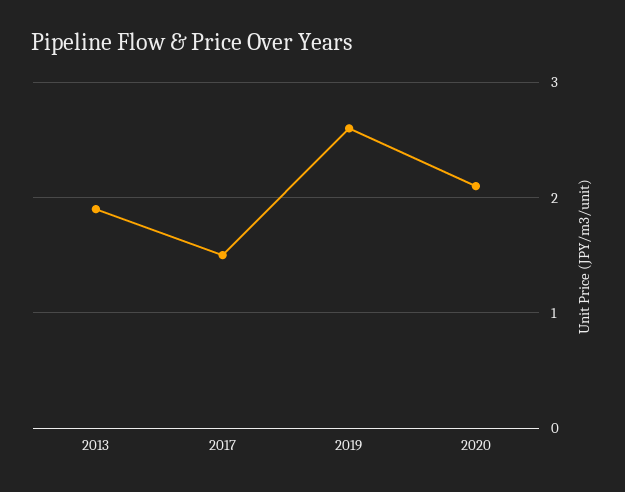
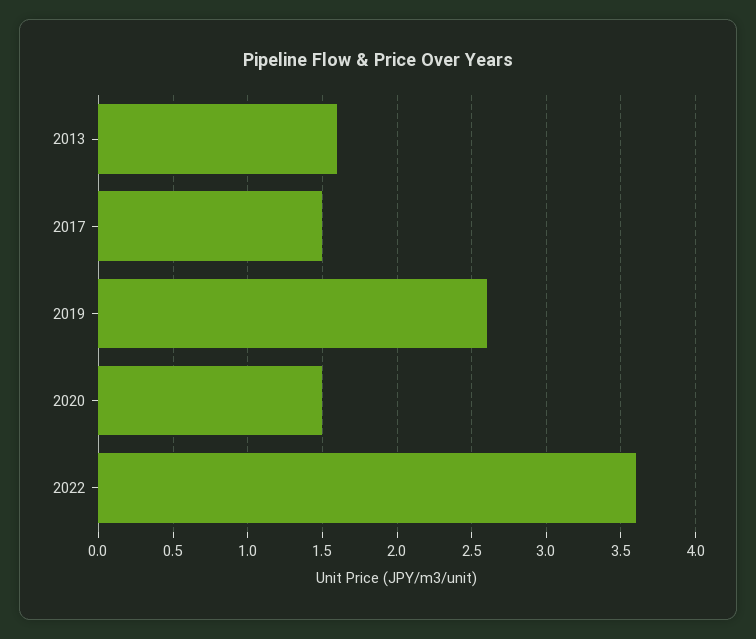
2013: 1.9 -> 1.6
2020: 2.1 -> 1.5
2022: none -> 3.6

